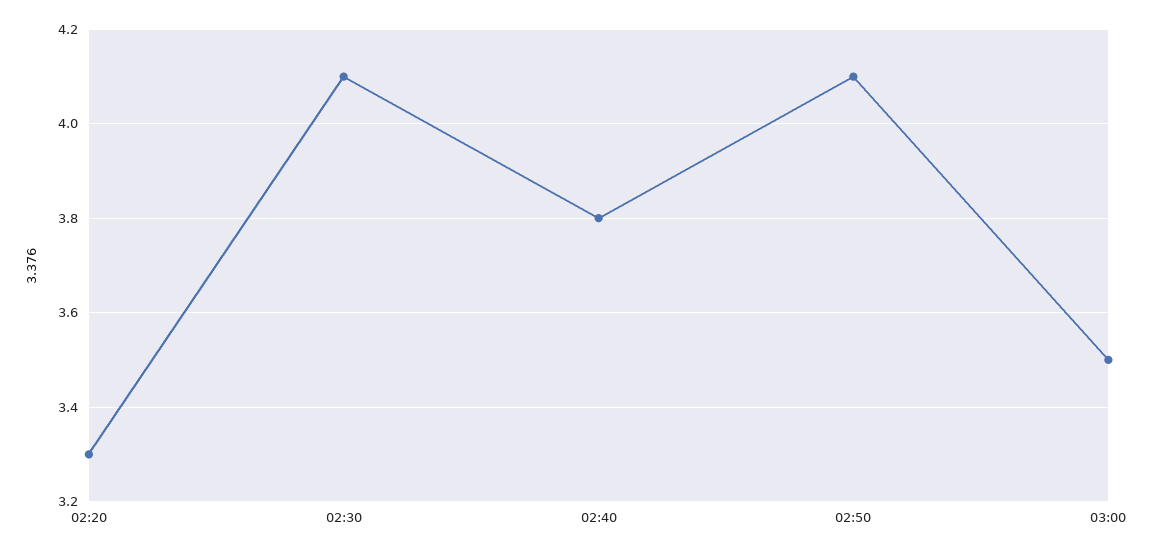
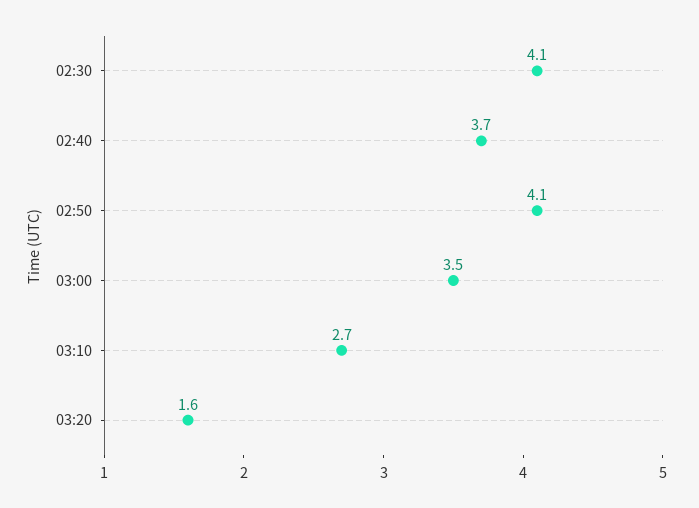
02:20: 3.3 -> none
02:40: 3.8 -> 3.7
03:10: none -> 2.7
03:20: none -> 1.6

